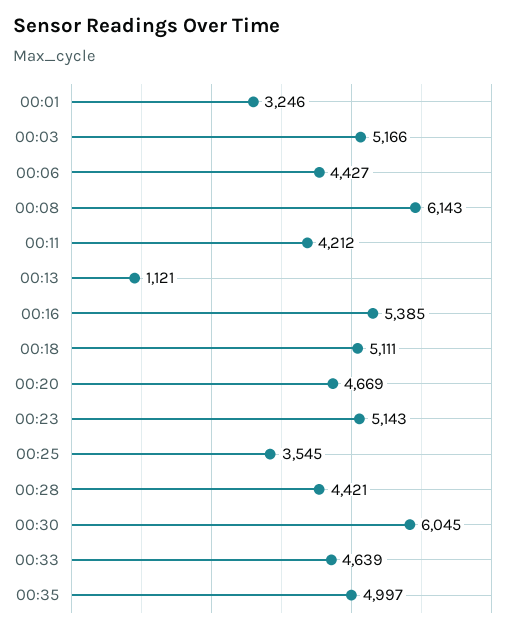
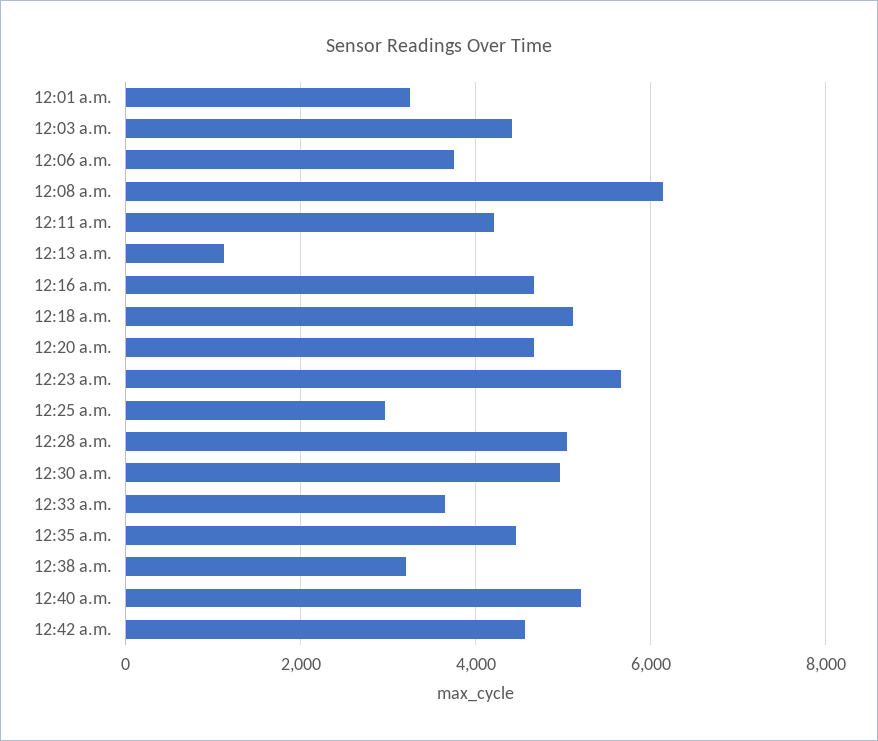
00:03: 5166 -> 4400
00:06: 4427 -> 3800
00:16: 5385 -> 4600
00:23: 5143 -> 5600
00:25: 3545 -> 3000
00:28: 4421 -> 5000
00:30: 6045 -> 5000
00:33: 4639 -> 3600
00:35: 4997 -> 4400
12:38 a.m.: none -> 3200
12:40 a.m.: none -> 5200
12:42 a.m.: none -> 4600

